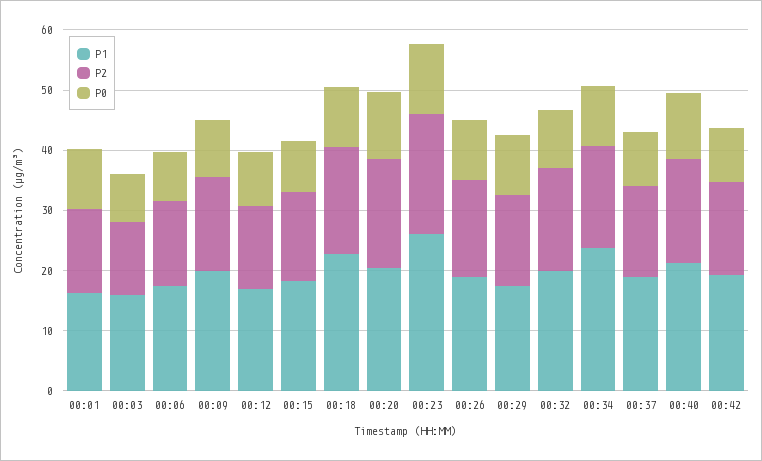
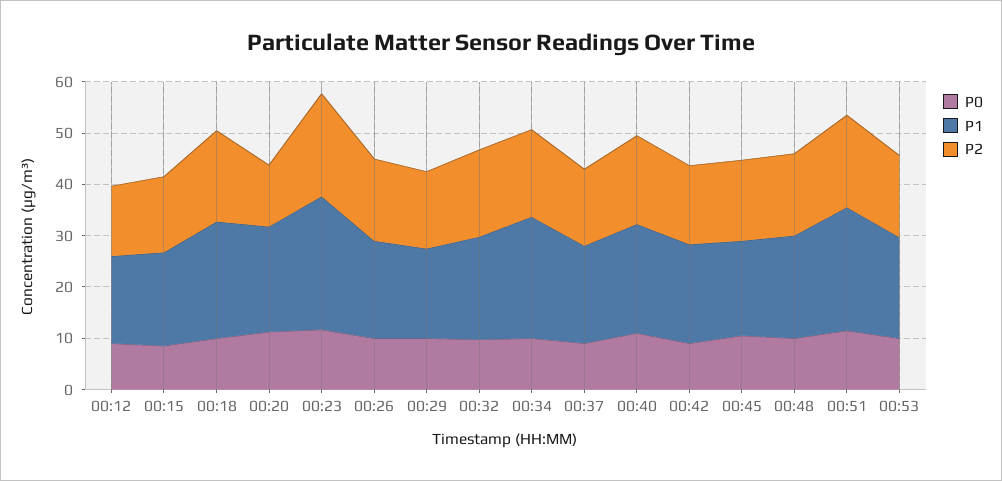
P1, 00:01: 16 -> none
P2, 00:01: 14 -> none
P0, 00:01: 10 -> none
P1, 00:03: 16 -> none
P2, 00:03: 12 -> none
P0, 00:03: 8 -> none
P1, 00:06: 18 -> none
P2, 00:06: 14 -> none
P0, 00:06: 8 -> none
P1, 00:09: 20 -> none
P2, 00:09: 16 -> none
P0, 00:09: 10 -> none
P2, 00:20: 18 -> 12
P0, 00:45: none -> 10
P1, 00:45: none -> 18
P2, 00:45: none -> 16
P0, 00:48: none -> 10
P1, 00:48: none -> 20
P2, 00:48: none -> 16
P0, 00:51: none -> 12
P1, 00:51: none -> 24
P2, 00:51: none -> 18
P0, 00:53: none -> 10
P1, 00:53: none -> 20
P2, 00:53: none -> 16

